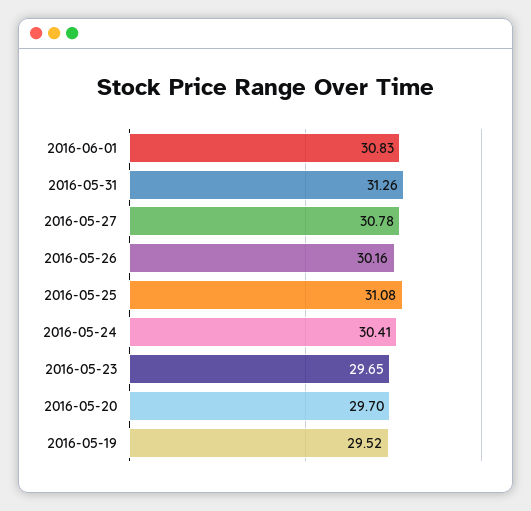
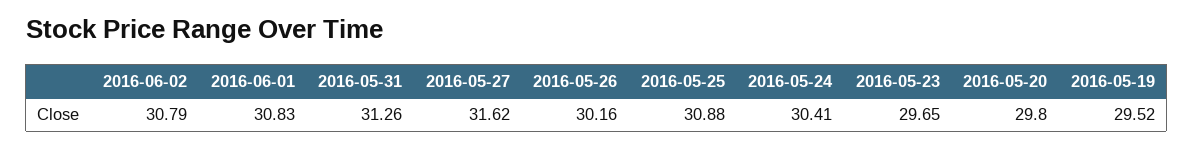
2016-05-27: 30.78 -> 31.62
2016-05-25: 31.08 -> 30.88
2016-05-20: 29.7 -> 29.8
2016-06-02: none -> 30.79

